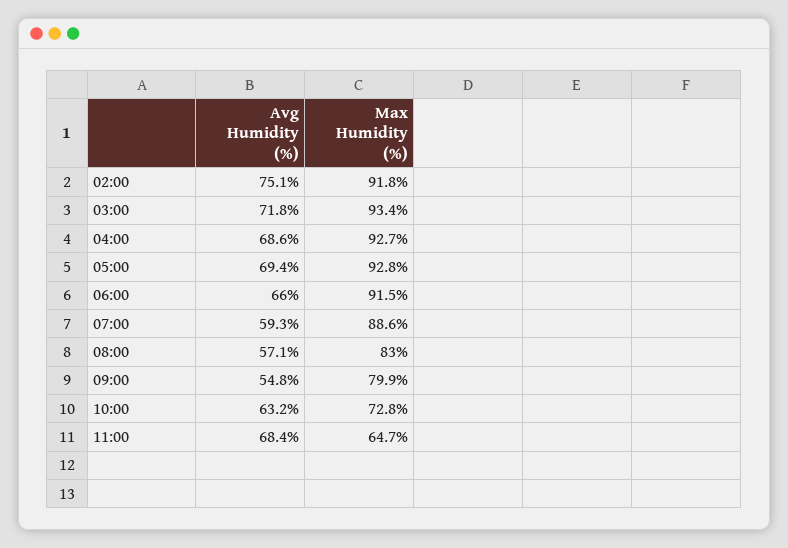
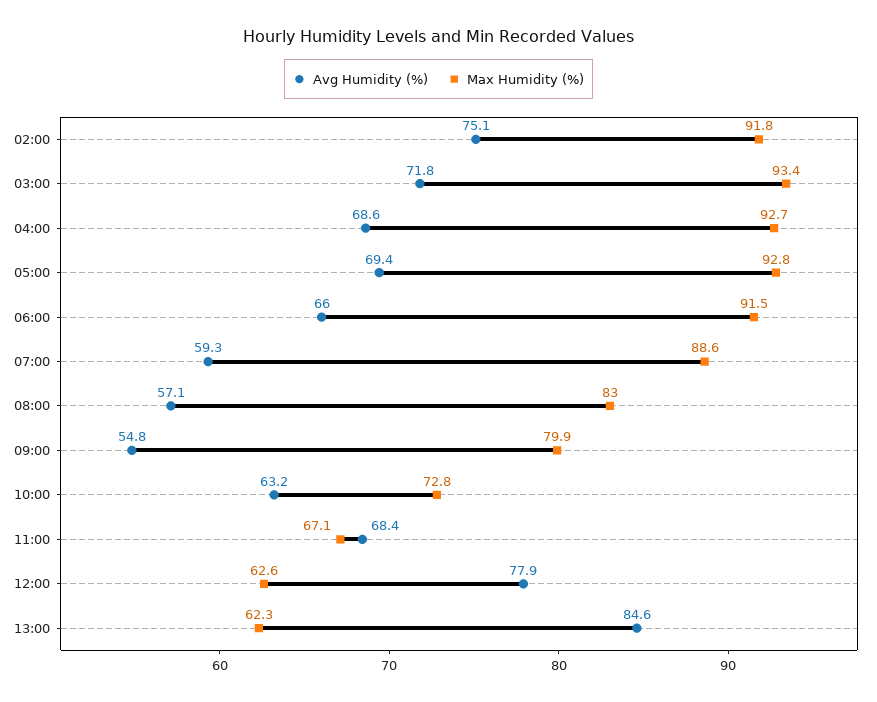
Max Humidity (%), 11:00: 64.7 -> 67.1
Avg Humidity (%), 12:00: none -> 77.9
Max Humidity (%), 12:00: none -> 62.6
Avg Humidity (%), 13:00: none -> 84.6
Max Humidity (%), 13:00: none -> 62.3

